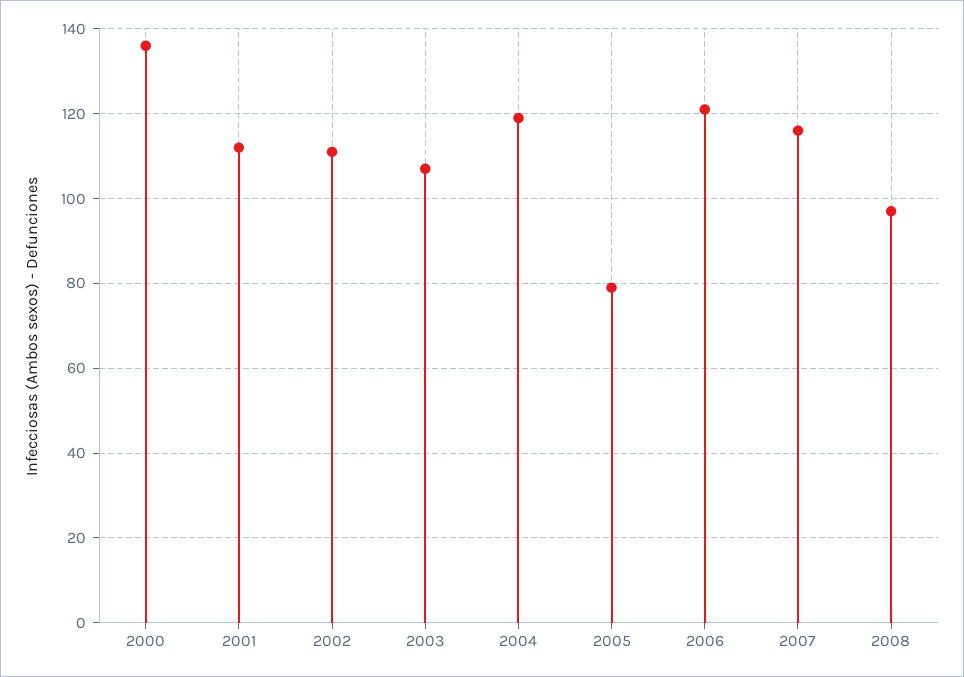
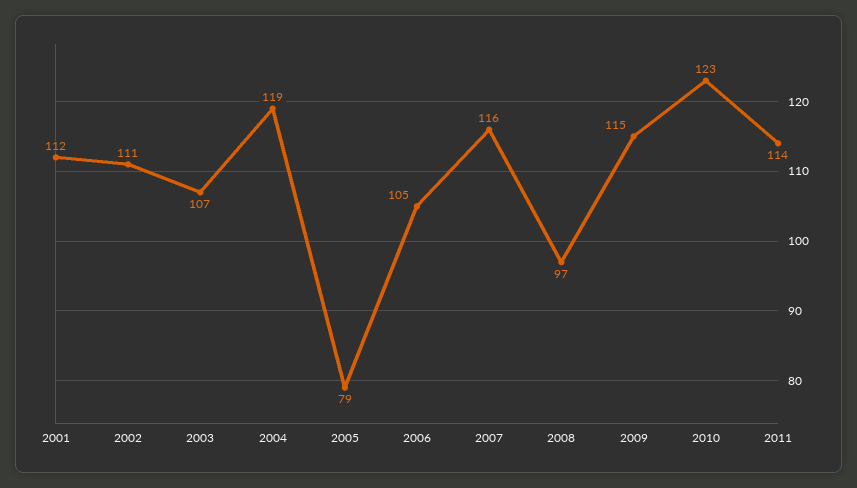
2000: 135 -> none
2006: 120 -> 105
2009: none -> 115
2010: none -> 123
2011: none -> 114

